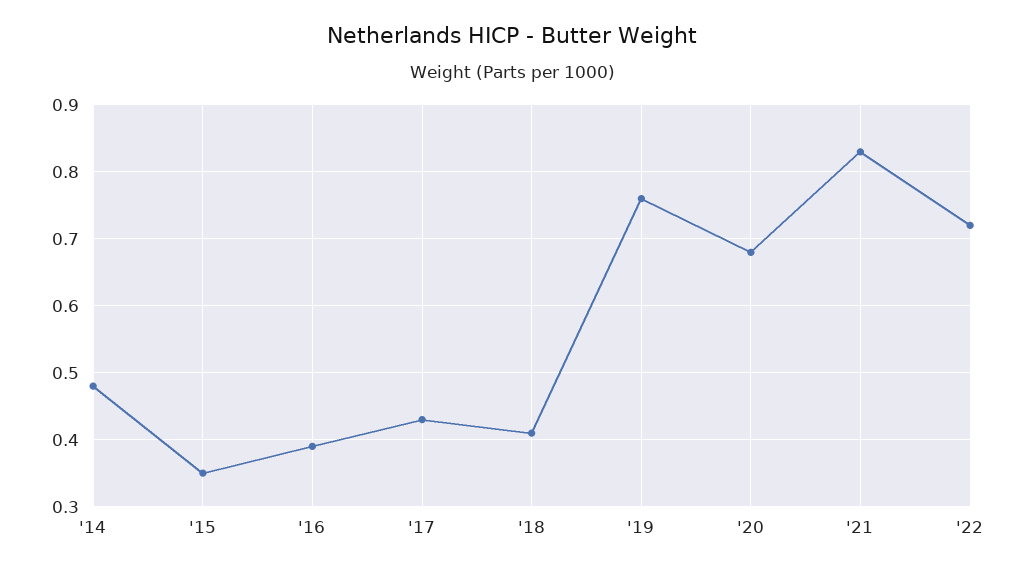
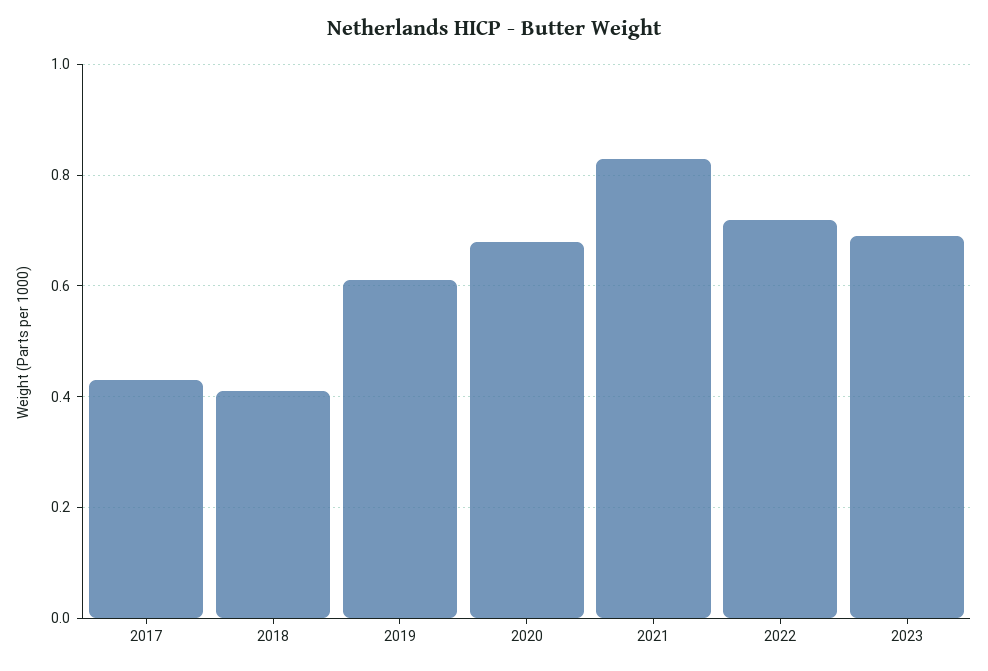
'14: 0.48 -> none
'15: 0.35 -> none
'16: 0.39 -> none
'19: 0.76 -> 0.6
2023: none -> 0.7

